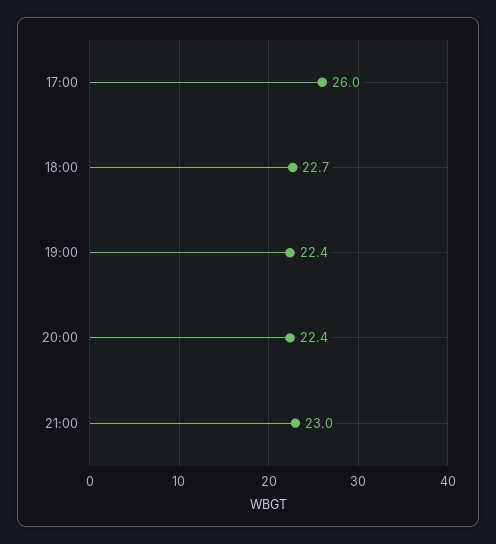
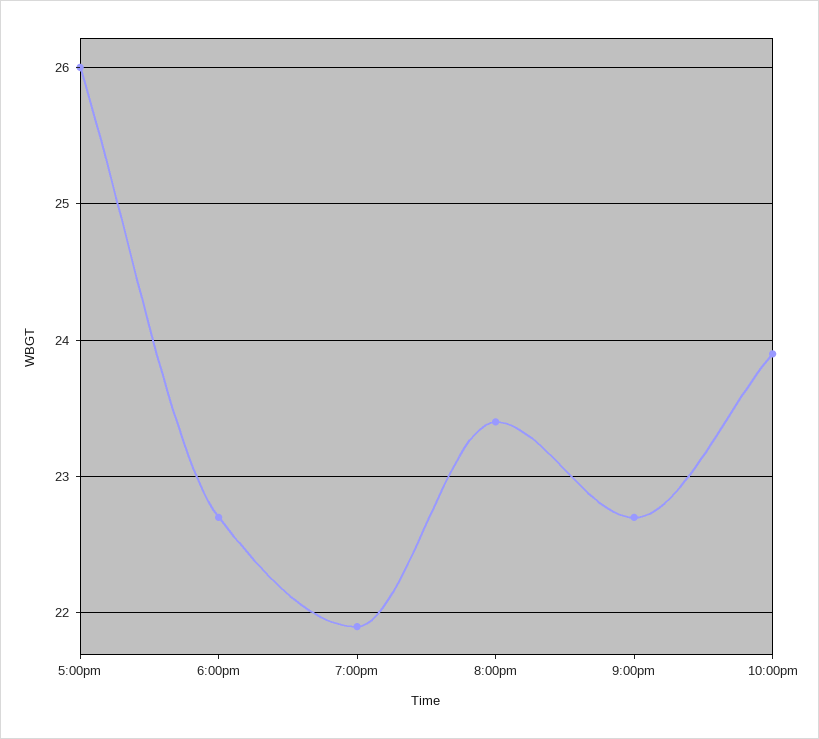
19:00: 22.4 -> 21.9
20:00: 22.4 -> 23.4
21:00: 23 -> 22.7
10:00pm: none -> 23.9

